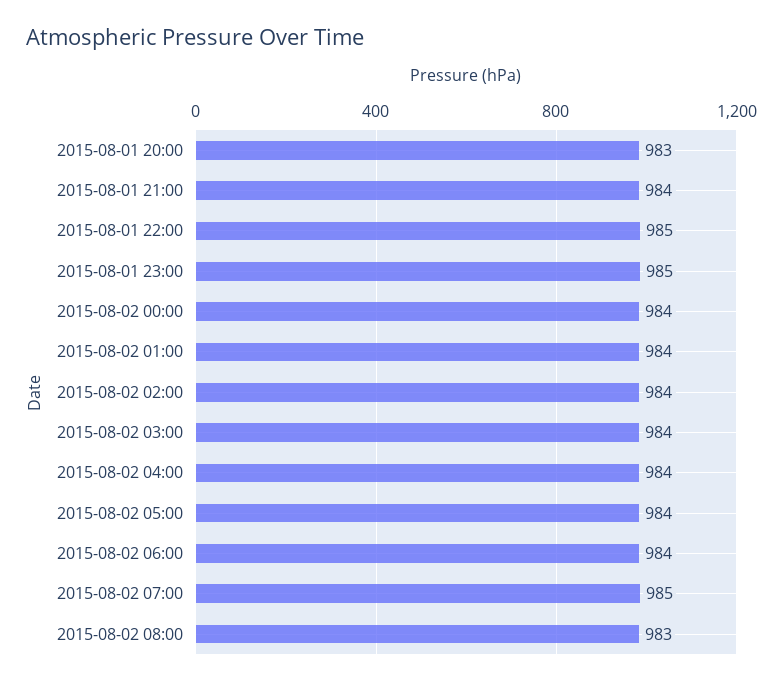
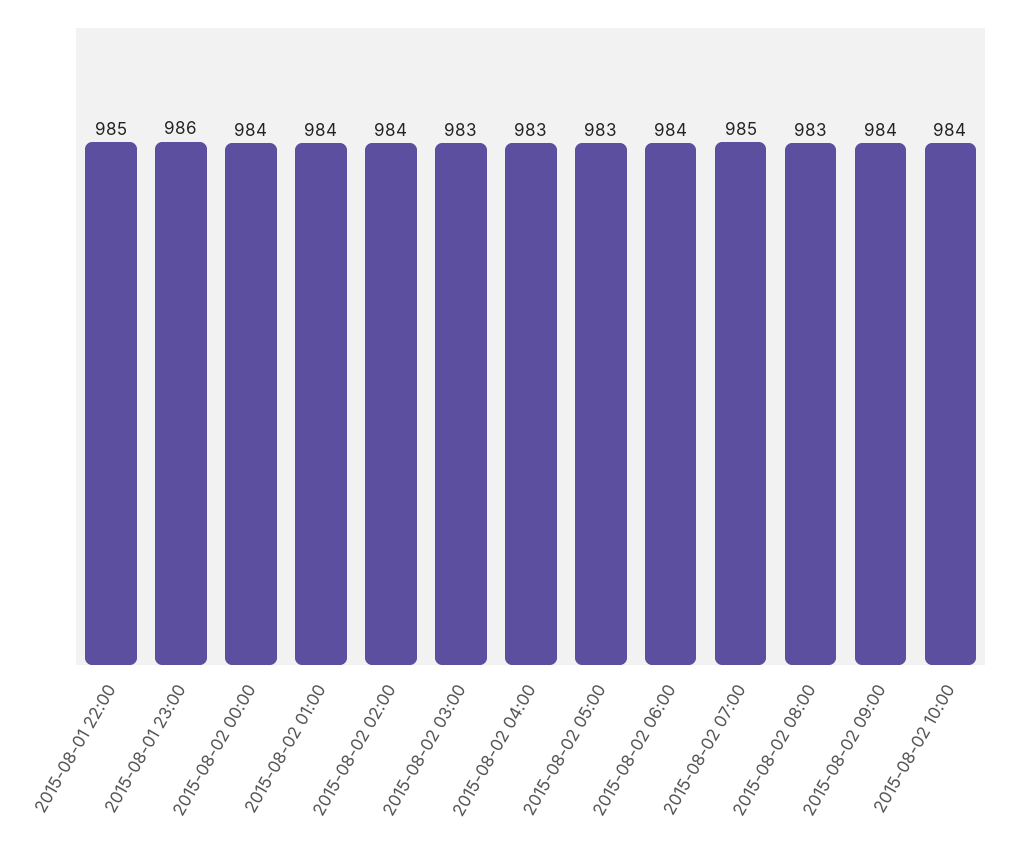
2015-08-01 20:00: 983 -> none
2015-08-01 21:00: 984 -> none
2015-08-01 23:00: 985 -> 986
2015-08-02 03:00: 984 -> 983
2015-08-02 04:00: 984 -> 983
2015-08-02 05:00: 984 -> 983
2015-08-02 09:00: none -> 984
2015-08-02 10:00: none -> 984

